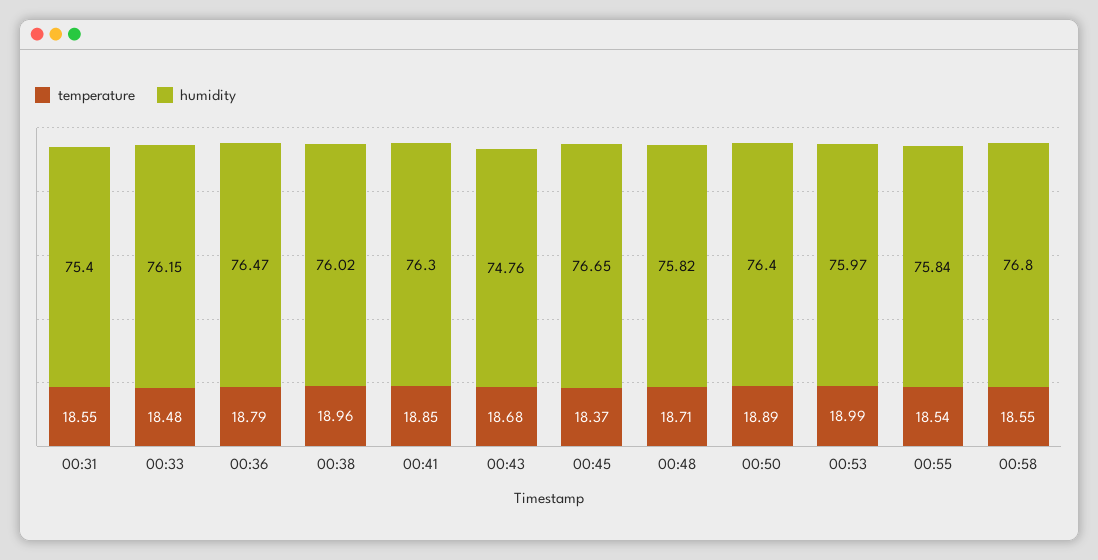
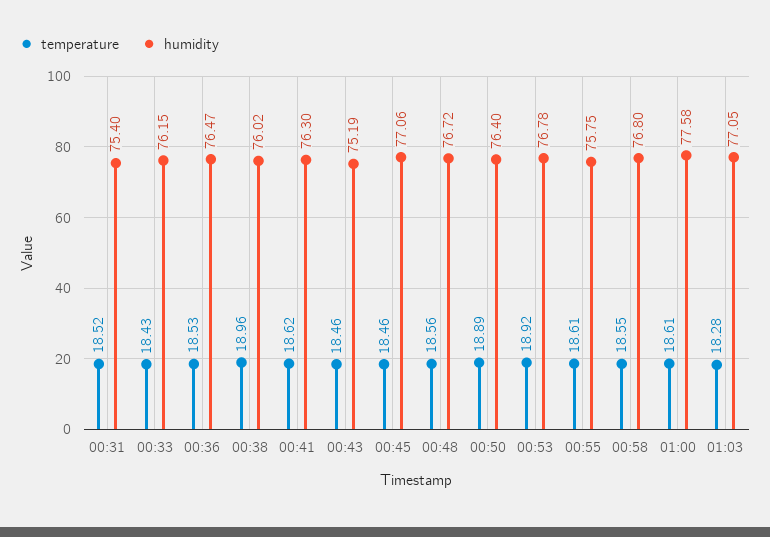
temperature, 00:31: 18.55 -> 18.52
temperature, 00:33: 18.48 -> 18.43
temperature, 00:36: 18.79 -> 18.53
temperature, 00:41: 18.85 -> 18.62
temperature, 00:43: 18.68 -> 18.46
humidity, 00:43: 74.76 -> 75.19
temperature, 00:45: 18.37 -> 18.46
humidity, 00:45: 76.65 -> 77.06
temperature, 00:48: 18.71 -> 18.56
humidity, 00:48: 75.82 -> 76.72
temperature, 00:53: 18.99 -> 18.92
humidity, 00:53: 75.97 -> 76.78
temperature, 00:55: 18.54 -> 18.61
humidity, 00:55: 75.84 -> 75.75
temperature, 01:00: none -> 18.61
humidity, 01:00: none -> 77.58
temperature, 01:03: none -> 18.28
humidity, 01:03: none -> 77.05

